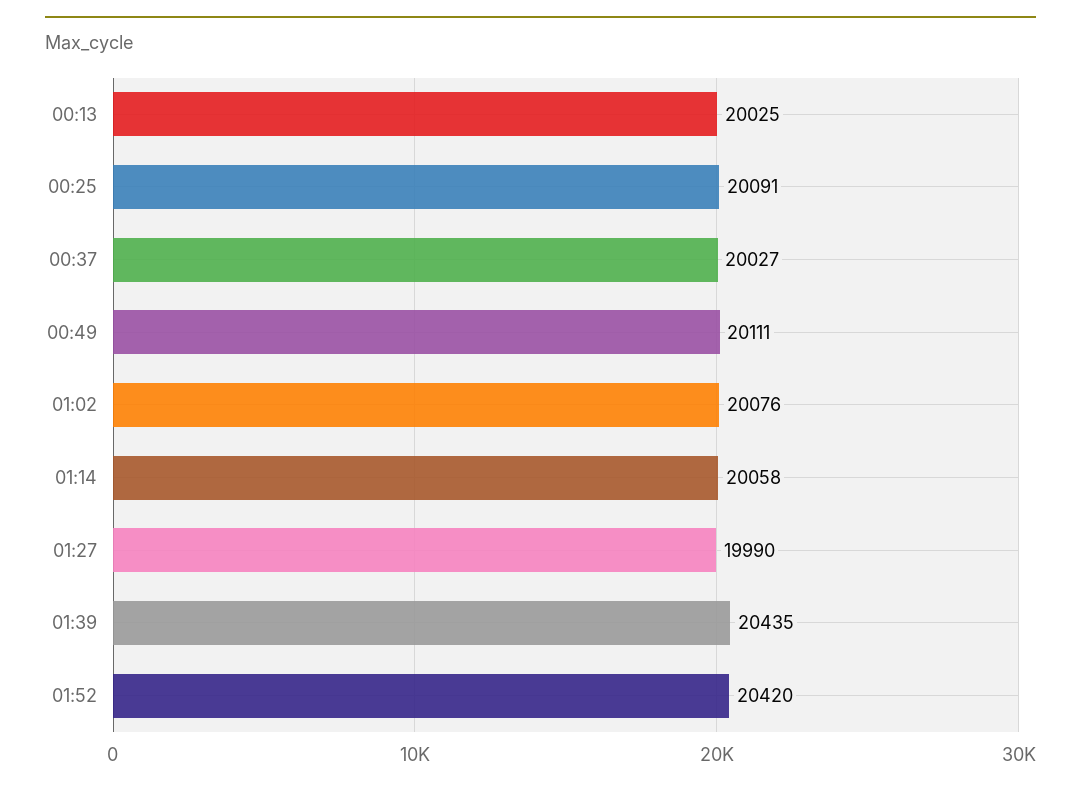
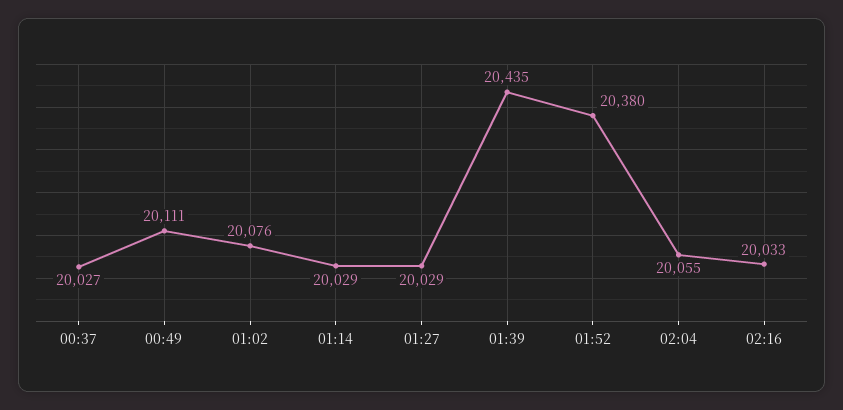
00:13: 20025 -> none
00:25: 20091 -> none
01:14: 20058 -> 20029
01:27: 19990 -> 20029
01:52: 20420 -> 20380
02:04: none -> 20055
02:16: none -> 20033

